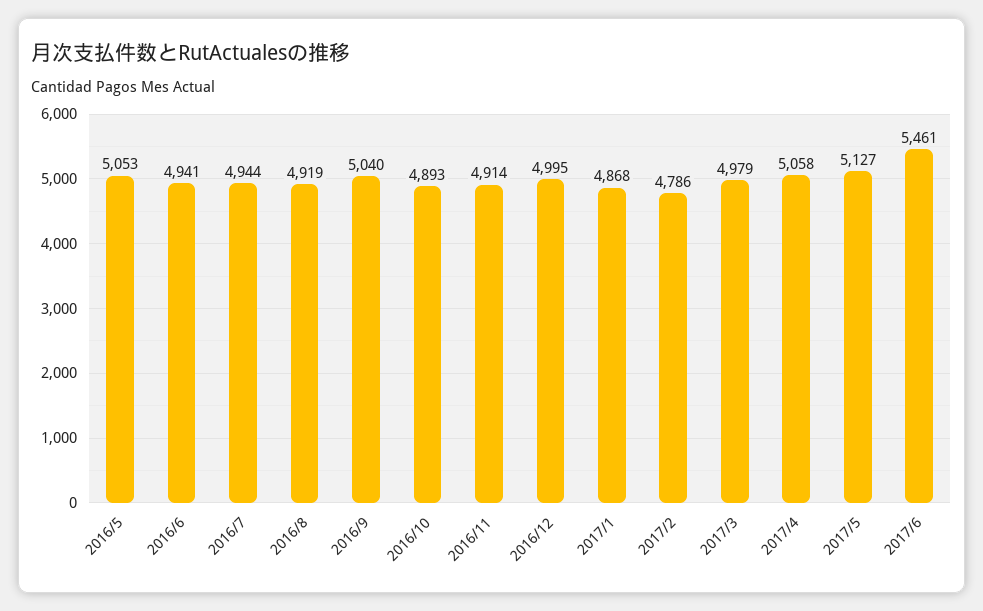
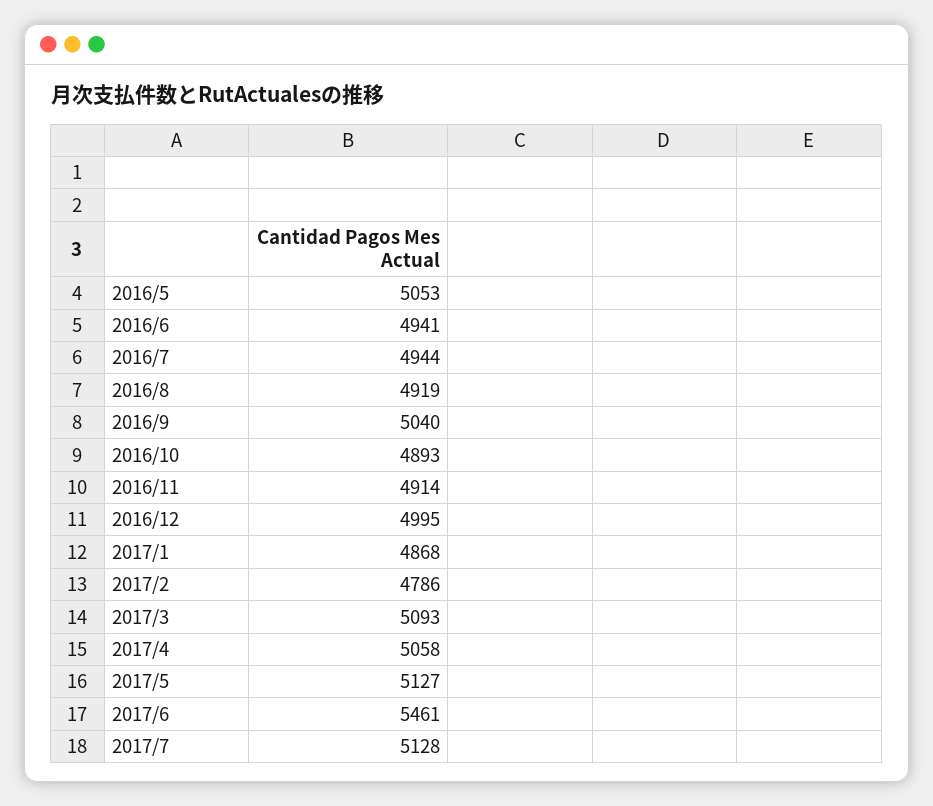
2017/3: 4979 -> 5093
2017/7: none -> 5128

